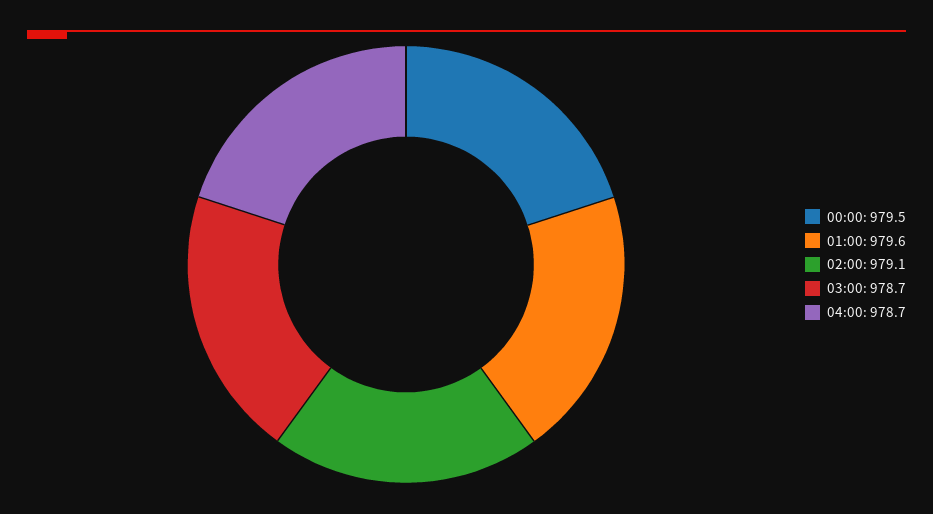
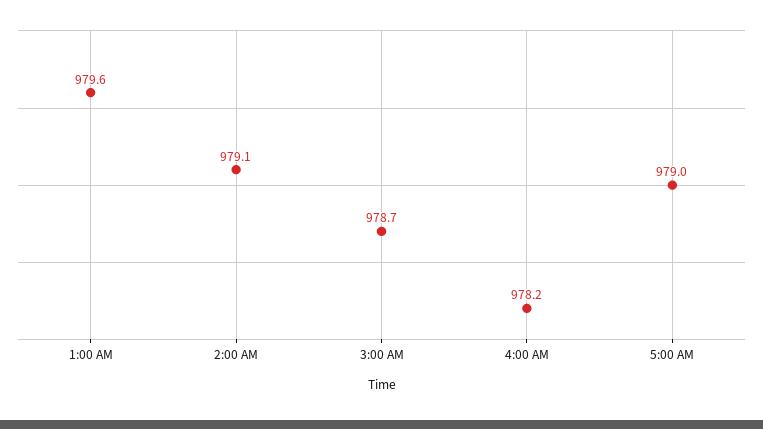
00:00: 979.5 -> none
04:00: 978.7 -> 978.2
5:00 AM: none -> 979

